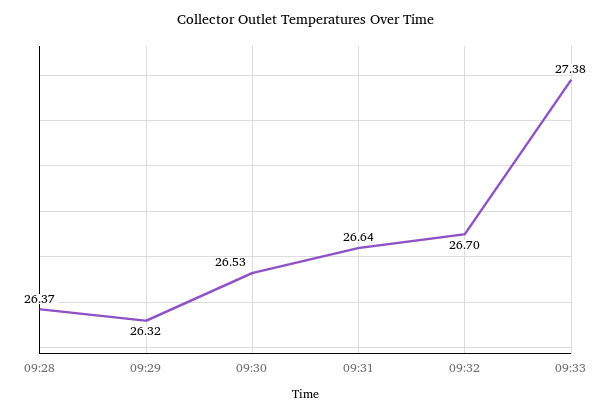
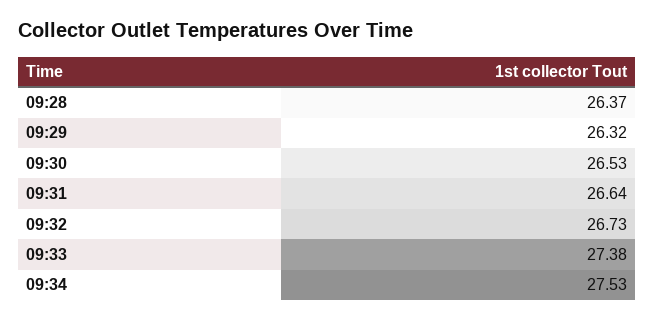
09:32: 26.7 -> 26.73
09:34: none -> 27.53

